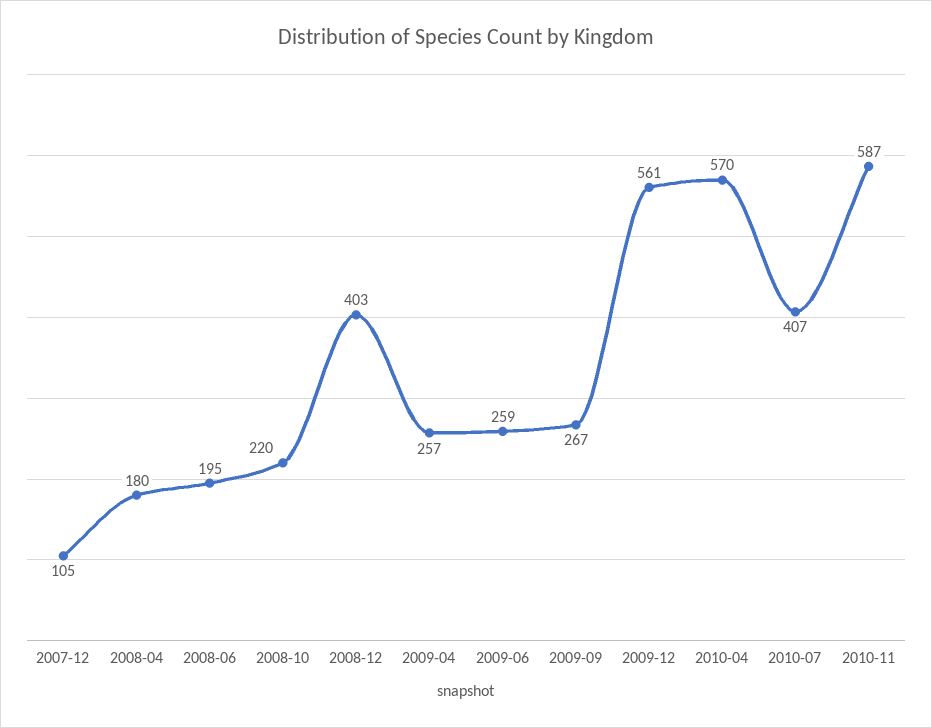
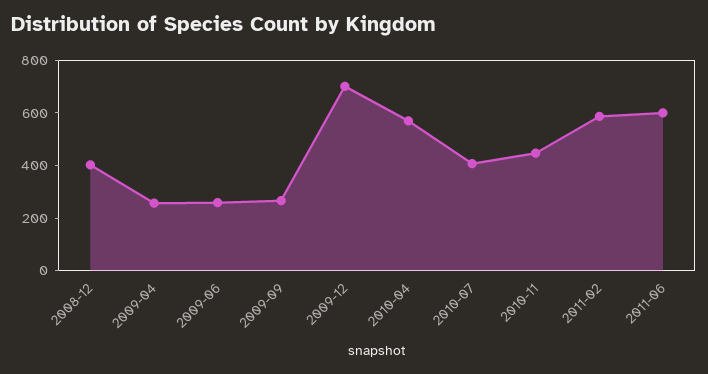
2007-12: 105 -> none
2008-04: 180 -> none
2008-06: 195 -> none
2008-10: 220 -> none
2009-12: 561 -> 700
2010-11: 587 -> 450
2011-02: none -> 600
2011-06: none -> 600

